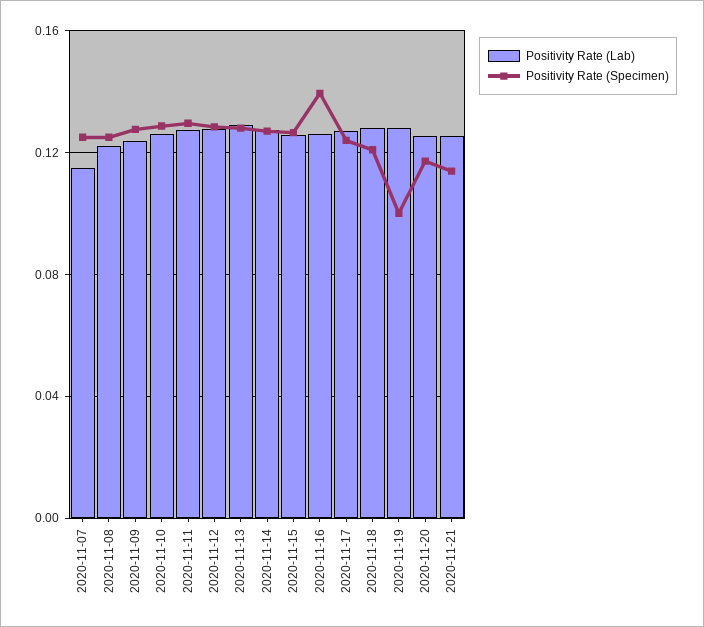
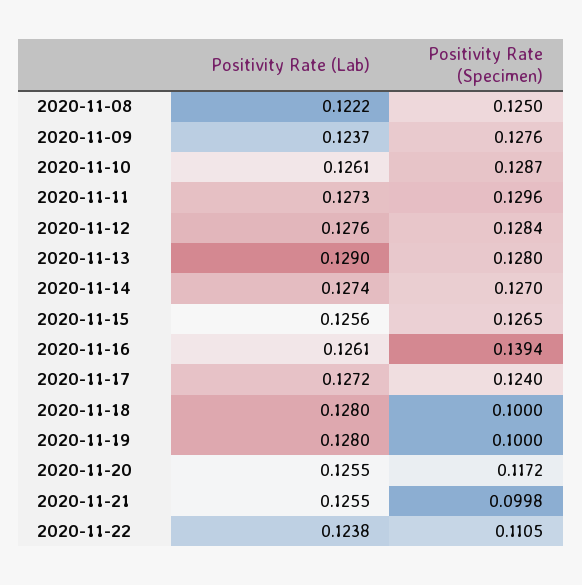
Positivity Rate (Lab), 2020-11-07: 0.115 -> none
Positivity Rate (Specimen), 2020-11-07: 0.125 -> none
Positivity Rate (Specimen), 2020-11-18: 0.12 -> 0.1
Positivity Rate (Specimen), 2020-11-21: 0.115 -> 0.0998
Positivity Rate (Lab), 2020-11-22: none -> 0.1238
Positivity Rate (Specimen), 2020-11-22: none -> 0.1105

